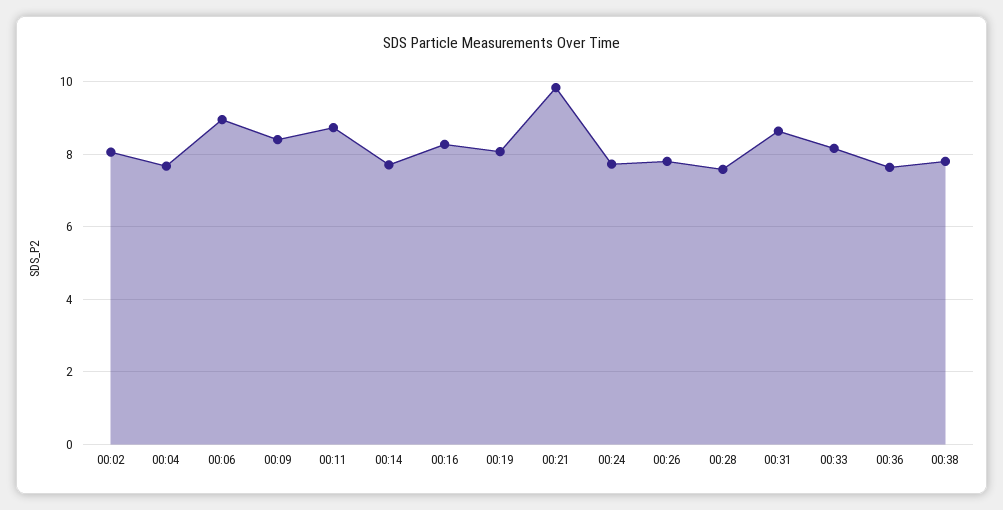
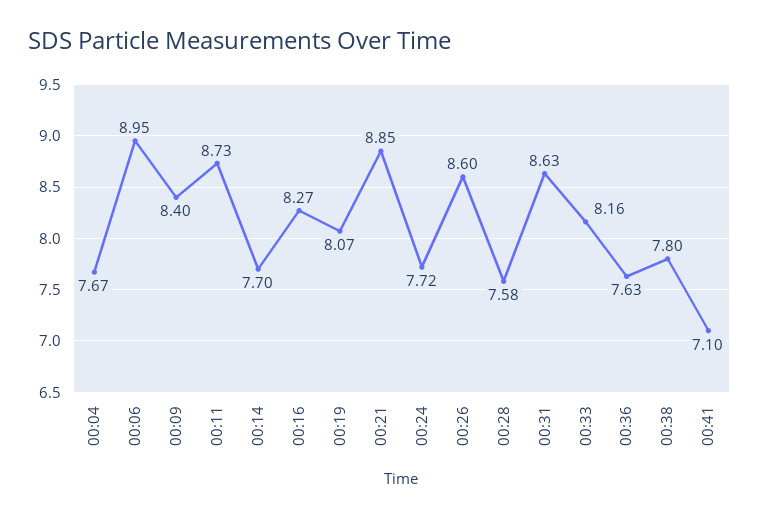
00:02: 8 -> none
00:21: 9.8 -> 8.85
00:26: 7.8 -> 8.6
00:41: none -> 7.1

